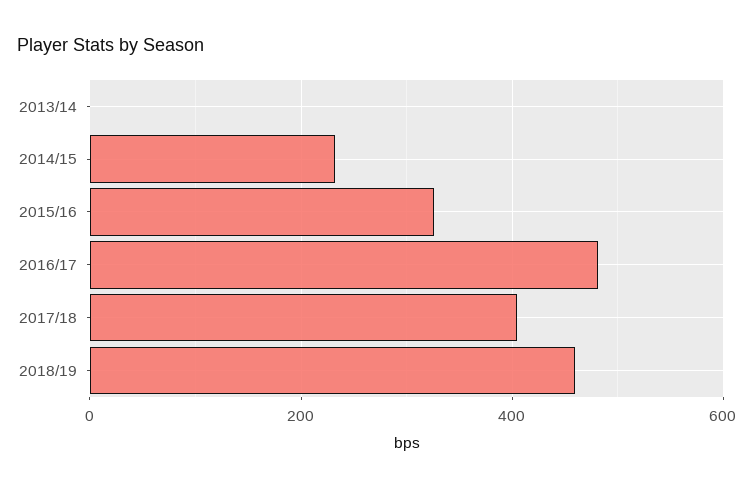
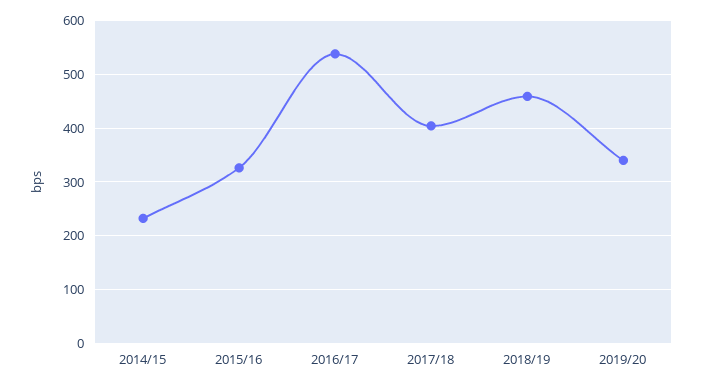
2013/14: 0 -> none
2016/17: 480 -> 540
2019/20: none -> 340

